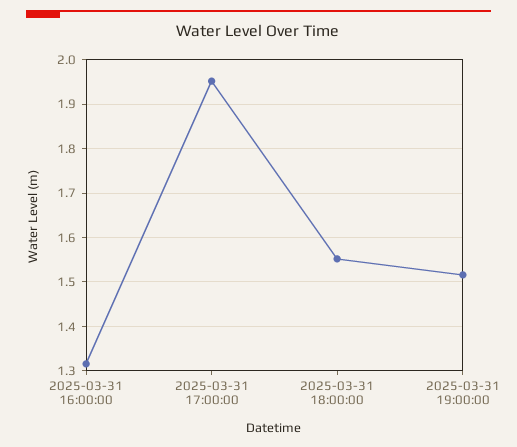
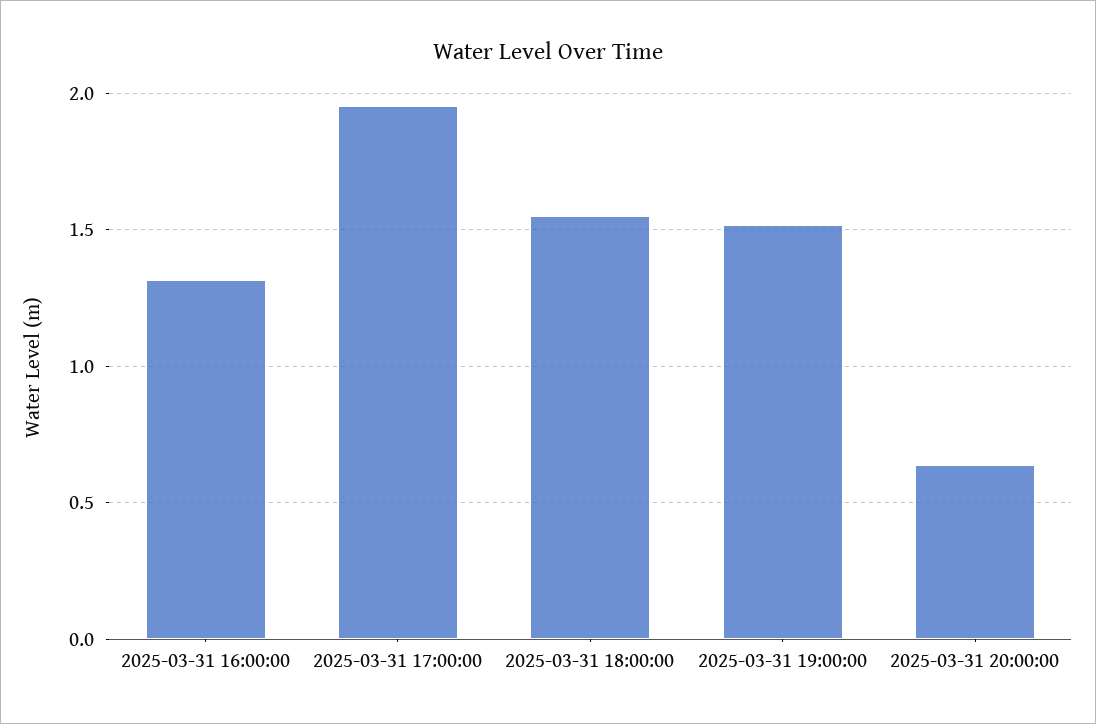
2025-03-31 20:00:00: none -> 0.65

